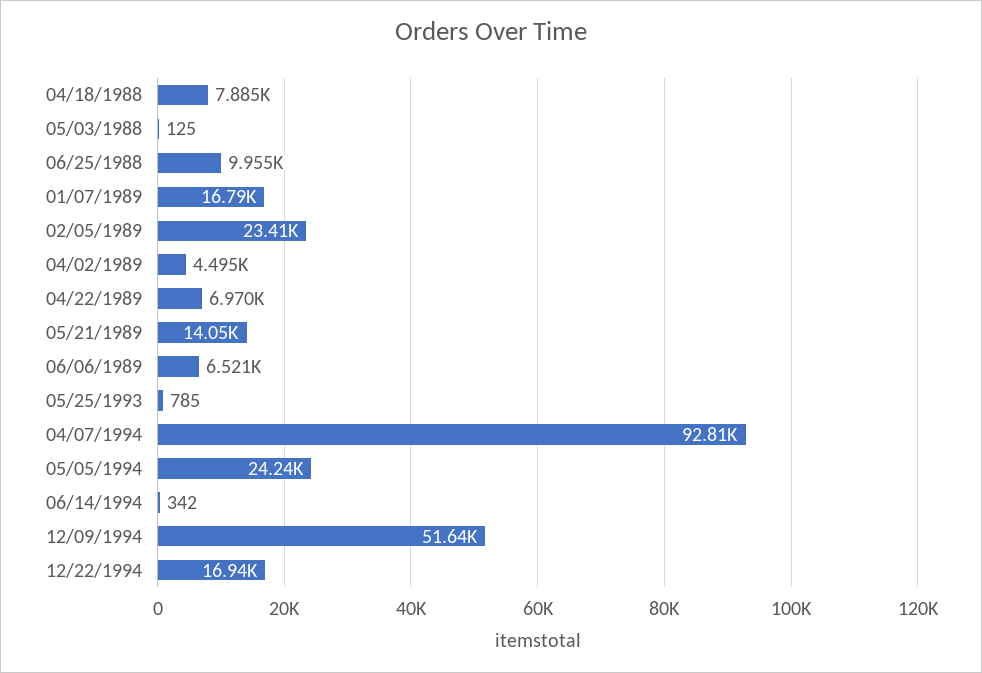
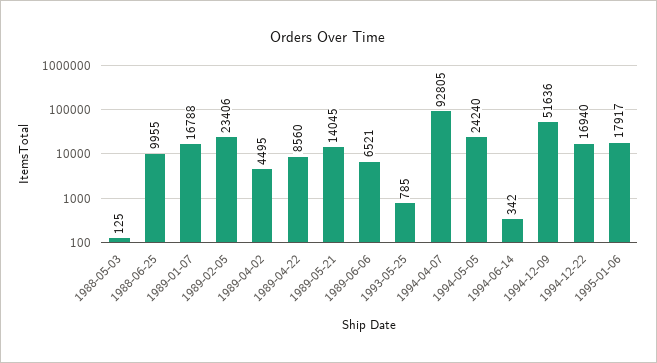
04/18/1988: 7885 -> none
04/22/1989: 6970 -> 8560
1995-01-06: none -> 17917

